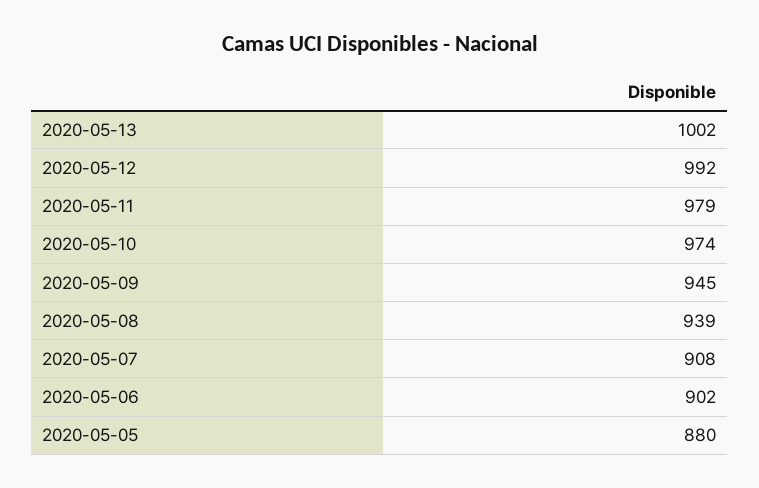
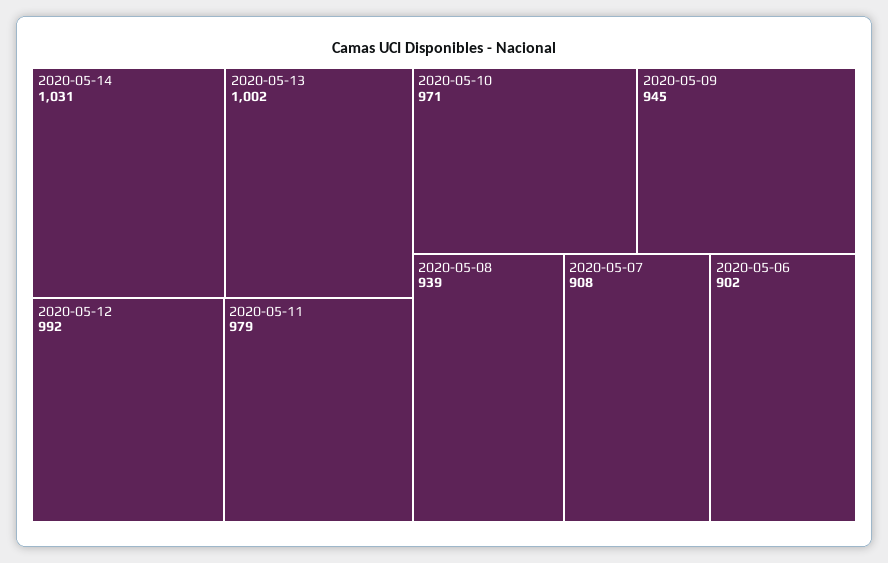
2020-05-10: 974 -> 971
2020-05-05: 880 -> none
2020-05-14: none -> 1031

